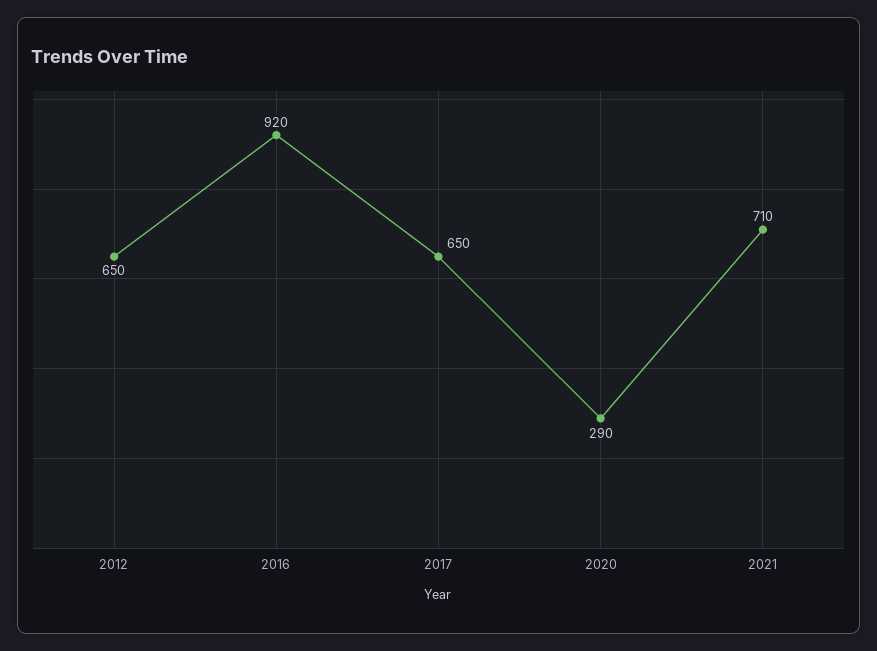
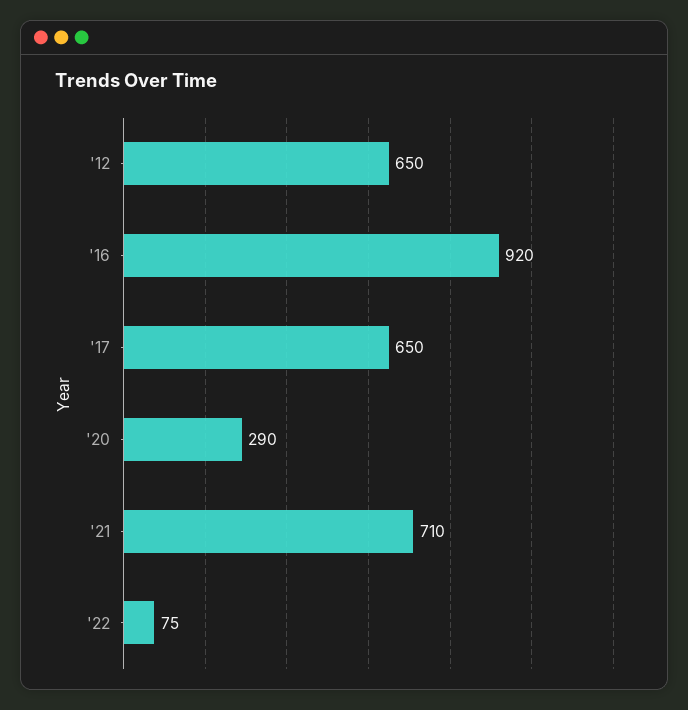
'22: none -> 75

